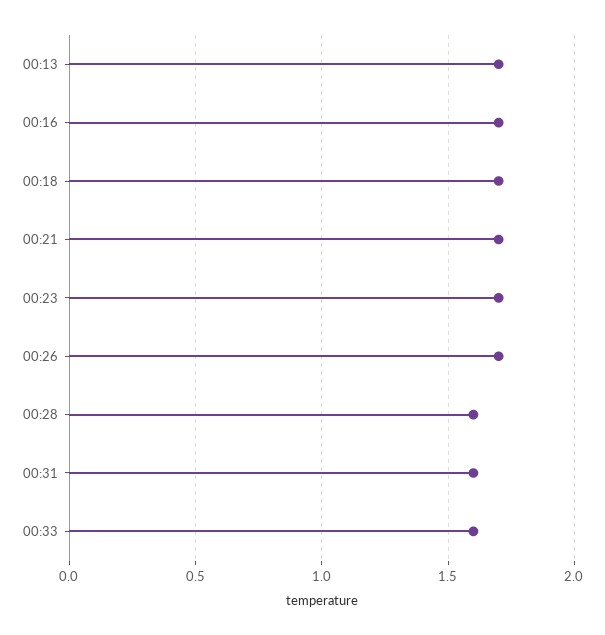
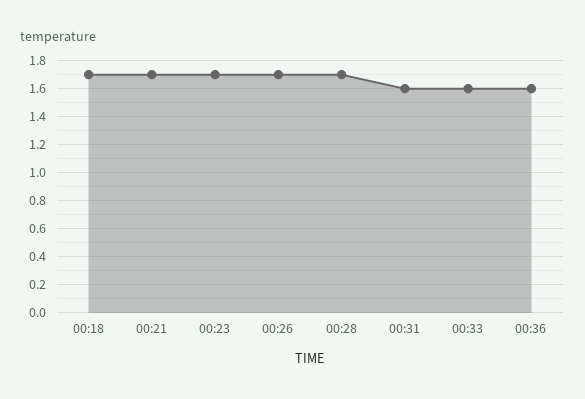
00:13: 1.7 -> none
00:16: 1.7 -> none
00:28: 1.6 -> 1.7
00:36: none -> 1.6

